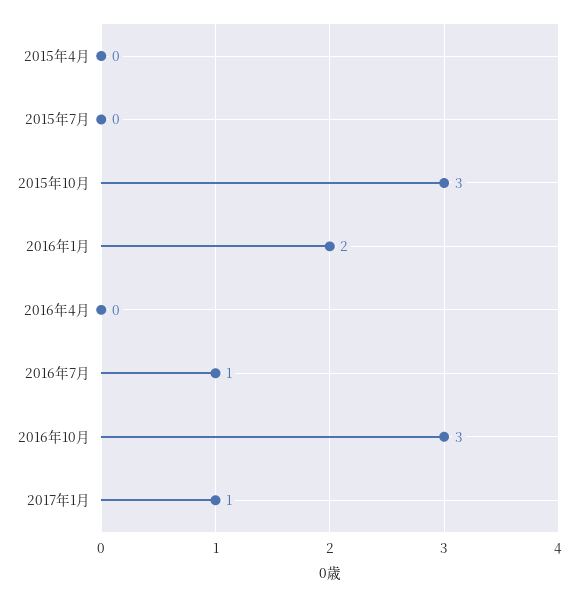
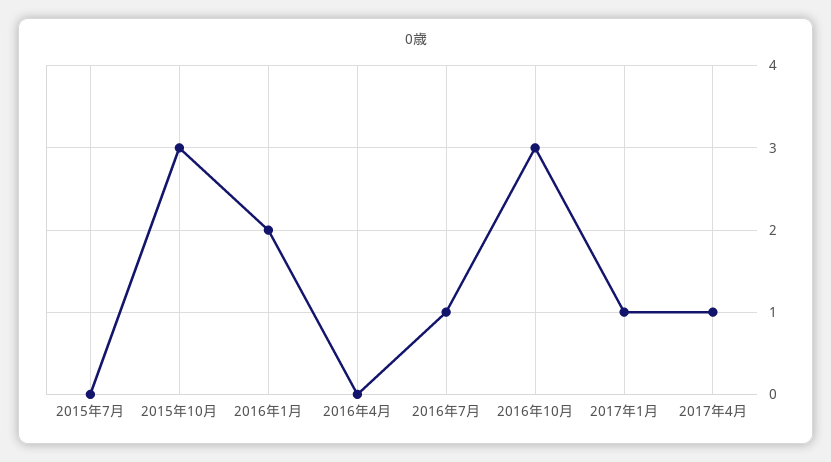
2015年4月: 0 -> none
2017年4月: none -> 1

